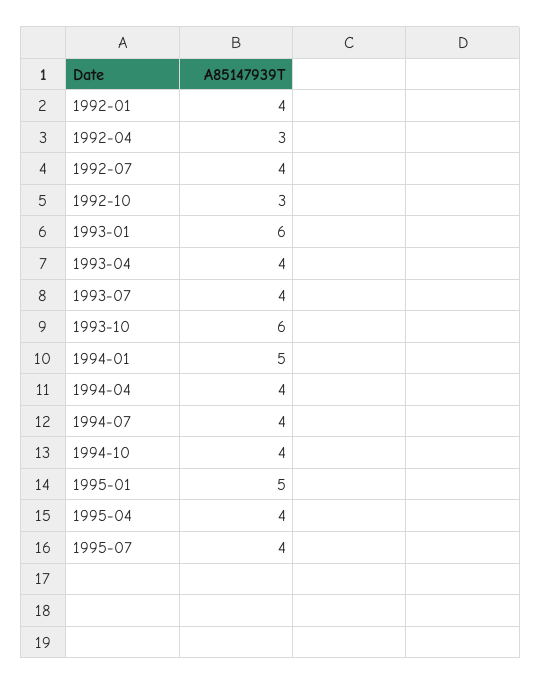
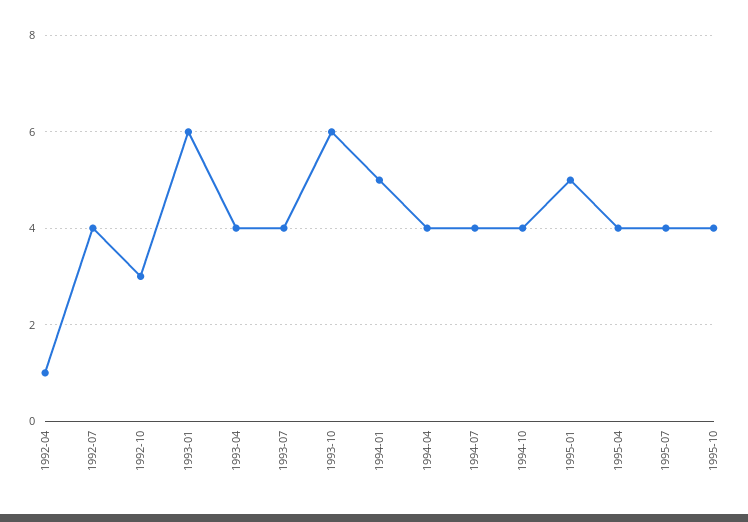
1992-01: 4 -> none
1992-04: 3 -> 1
1995-10: none -> 4

